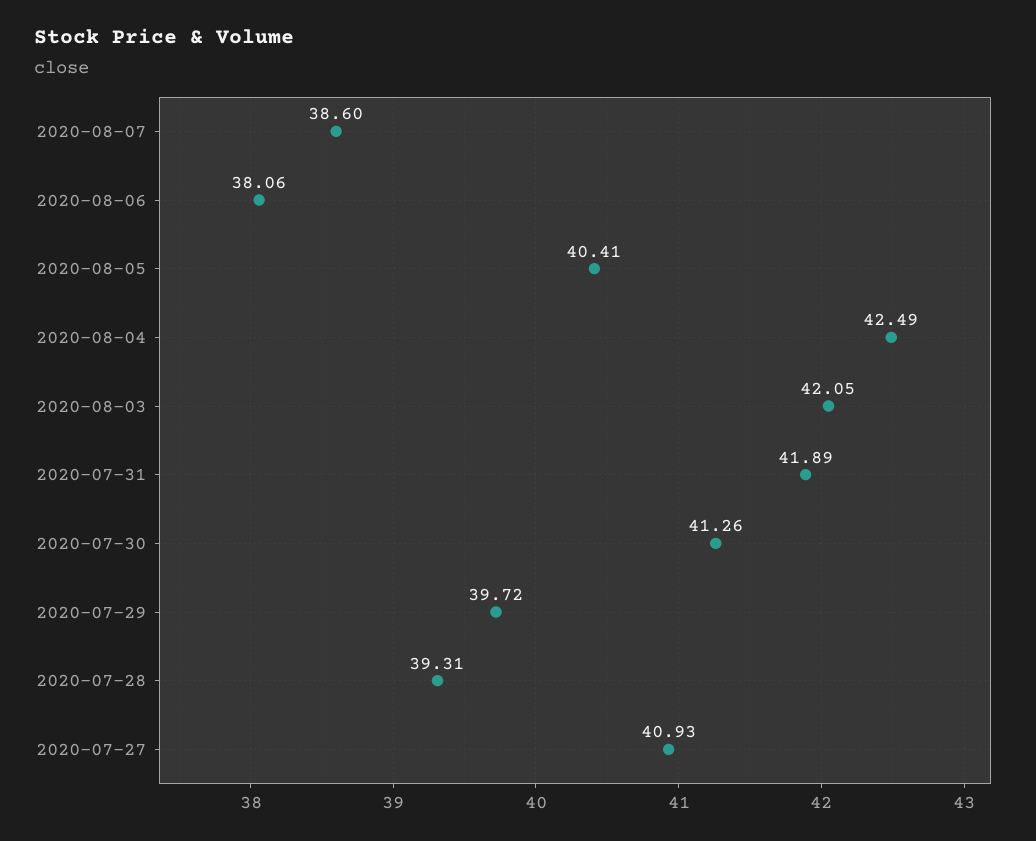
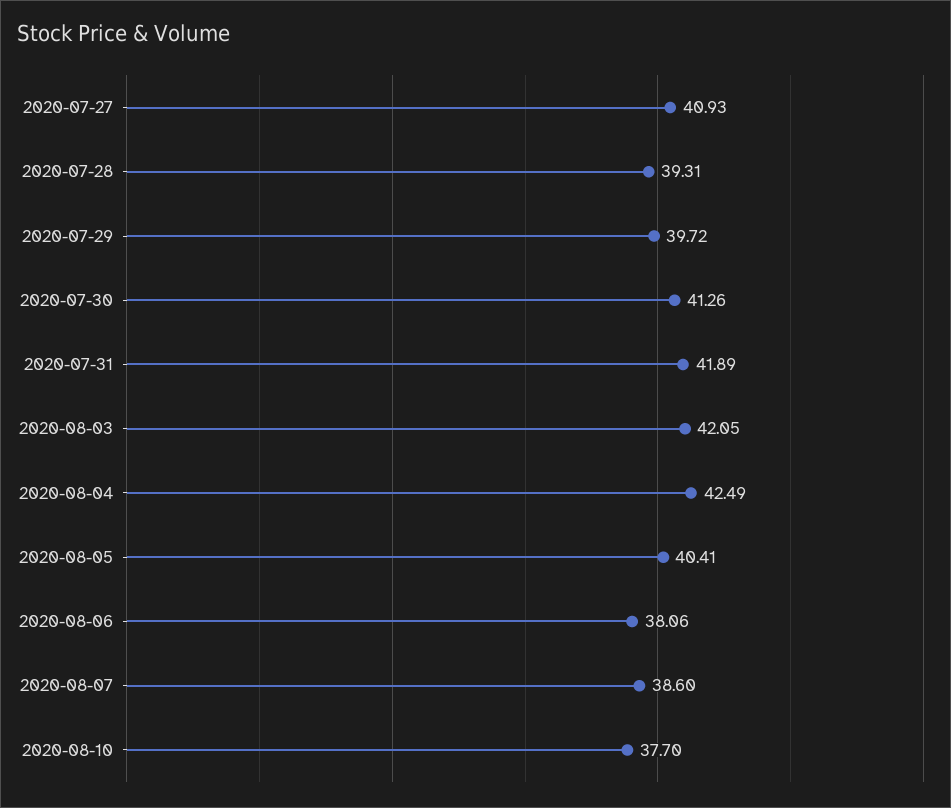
2020-08-10: none -> 37.7

